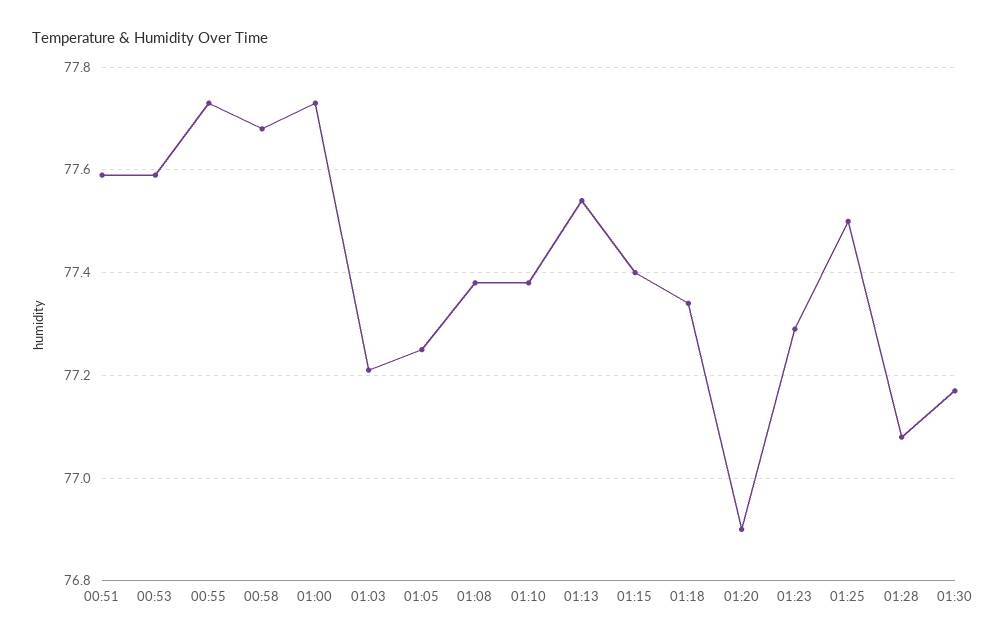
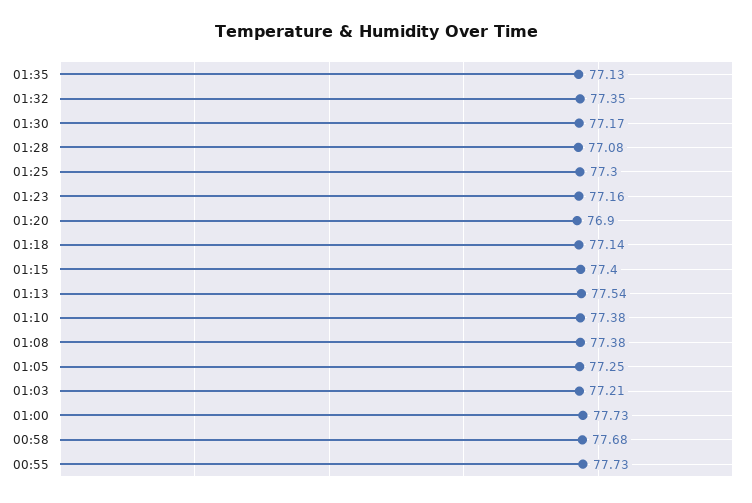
00:51: 77.6 -> none
00:53: 77.6 -> none
01:18: 77.35 -> 77.14
01:23: 77.3 -> 77.16
01:25: 77.5 -> 77.3
01:35: none -> 77.13
01:32: none -> 77.35

